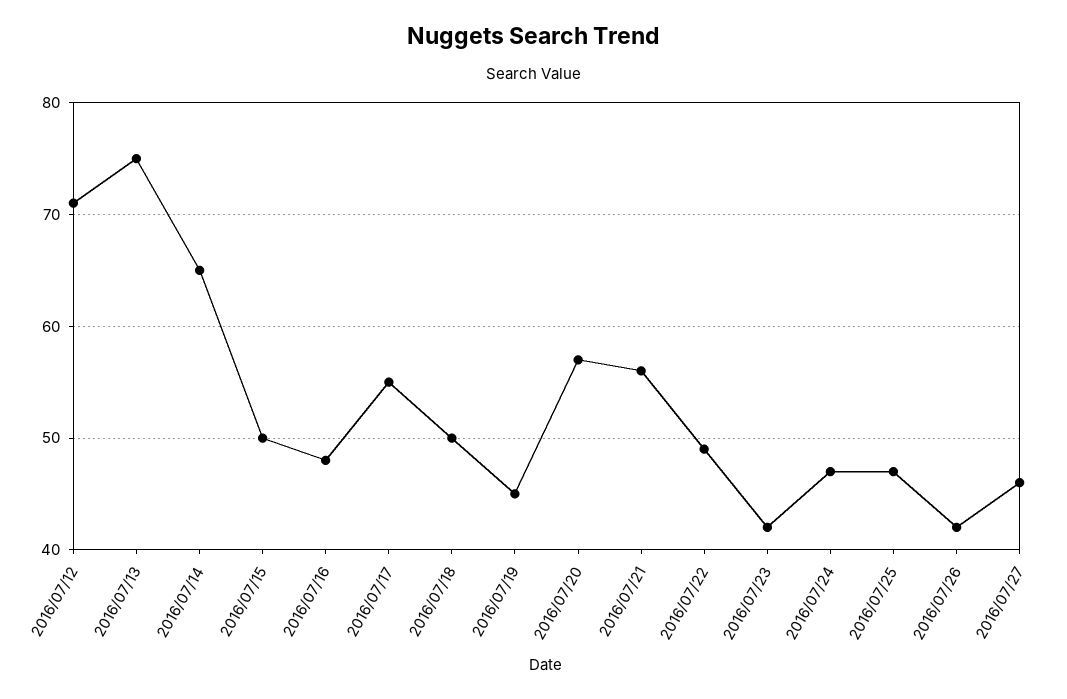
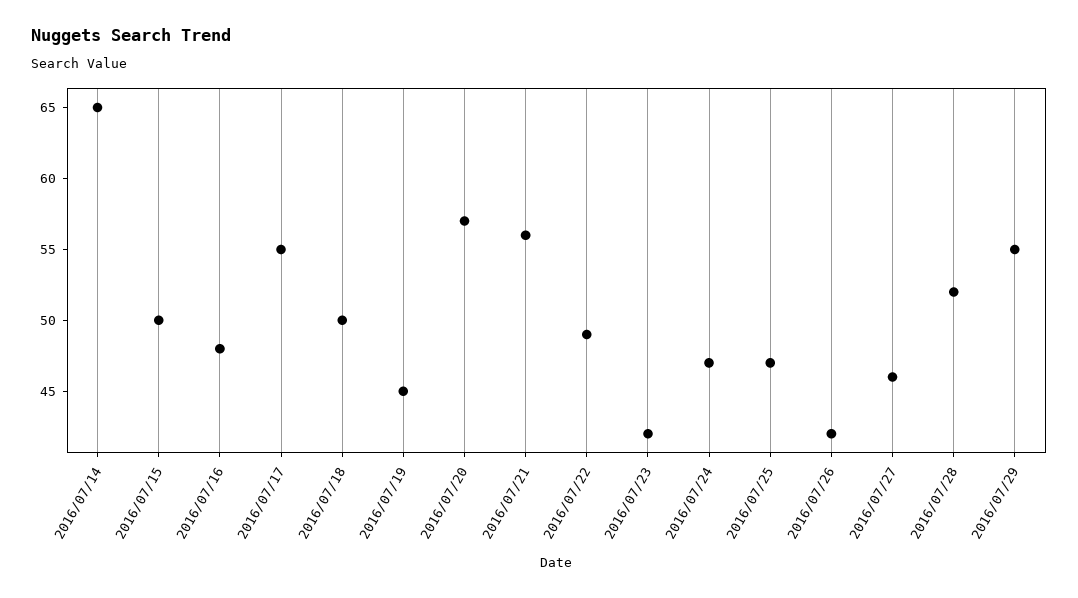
2016/07/12: 71 -> none
2016/07/13: 75 -> none
2016/07/28: none -> 52
2016/07/29: none -> 55

